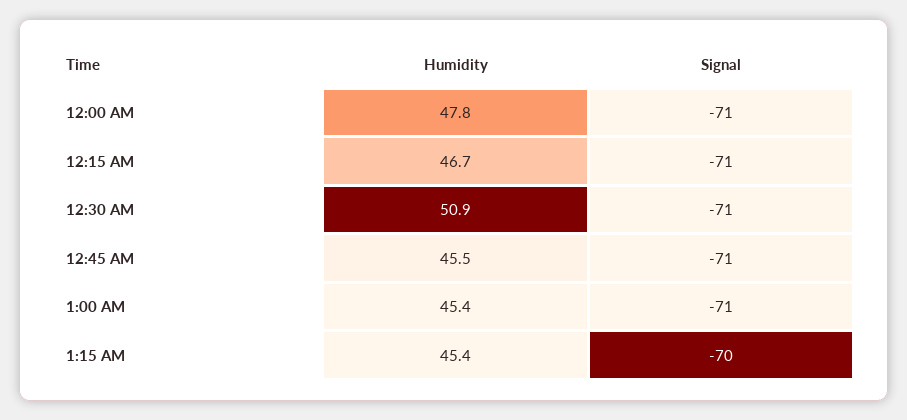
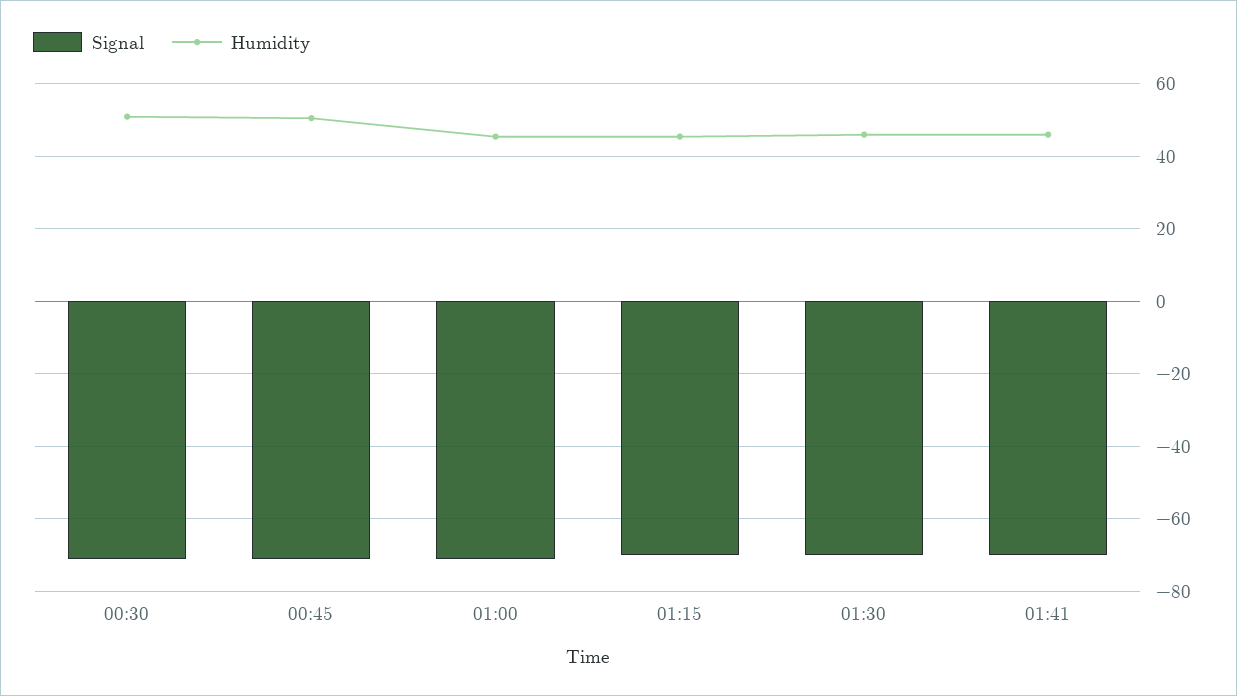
Humidity, 12:00 AM: 47.8 -> none
Signal, 12:00 AM: -71 -> none
Humidity, 12:15 AM: 46.7 -> none
Signal, 12:15 AM: -71 -> none
Humidity, 12:45 AM: 45.5 -> 50
Signal, 01:30: none -> -70
Humidity, 01:30: none -> 46
Signal, 01:41: none -> -70
Humidity, 01:41: none -> 46

